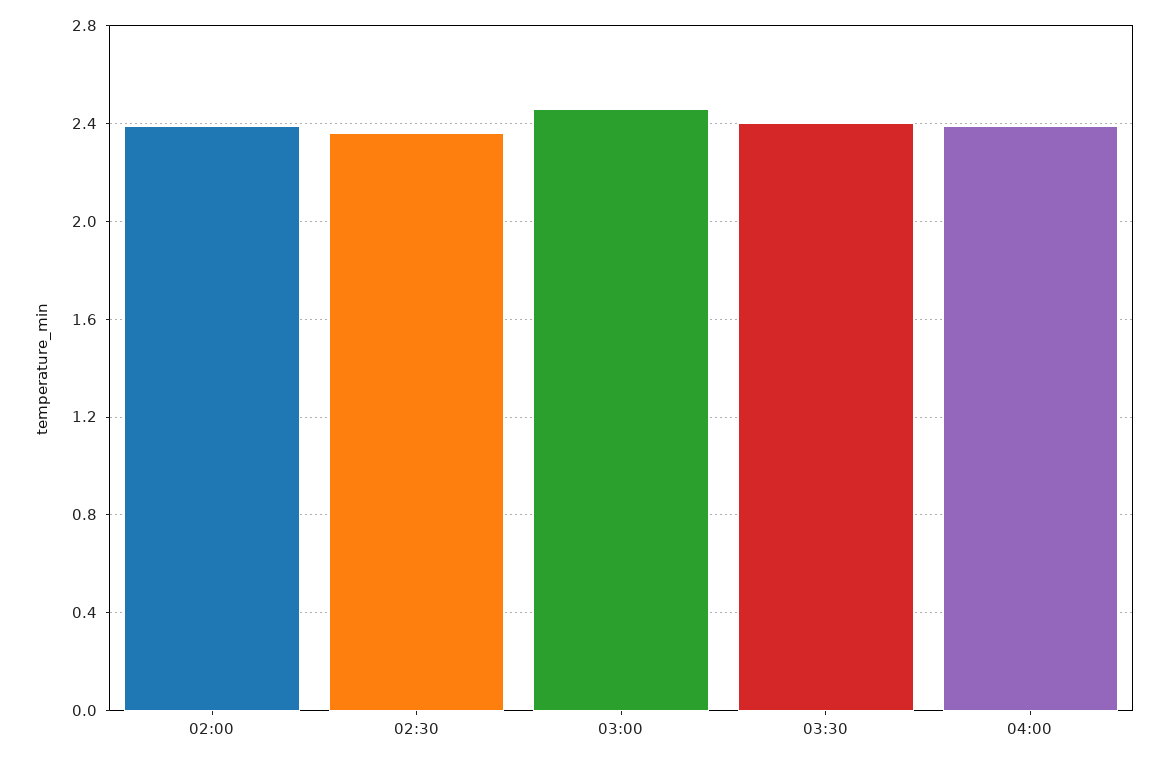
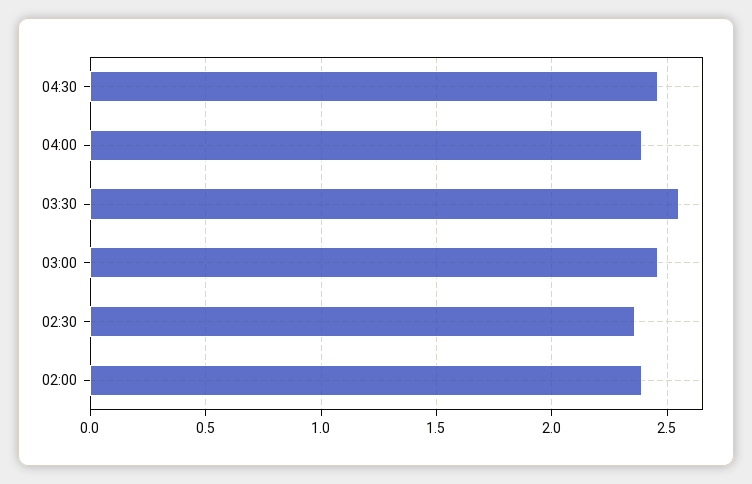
03:30: 2.4 -> 2.55
04:30: none -> 2.45

